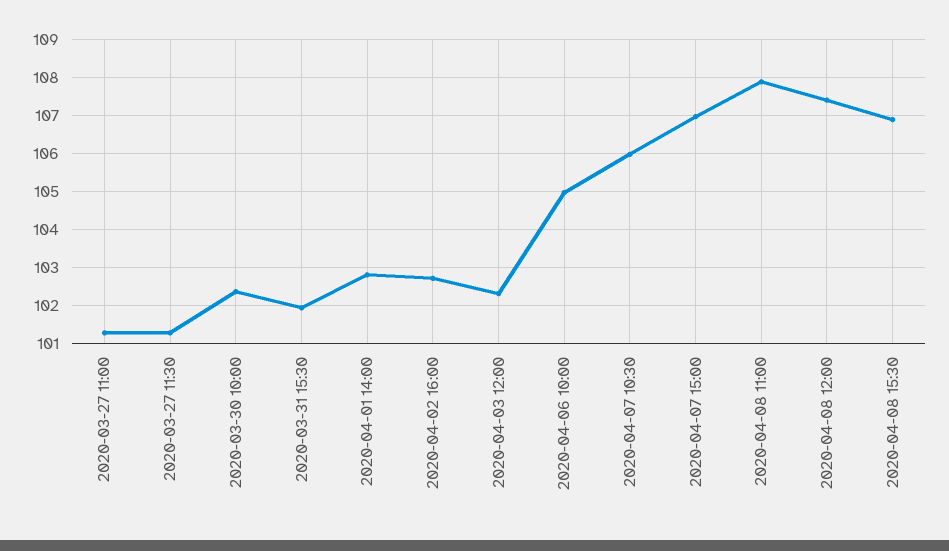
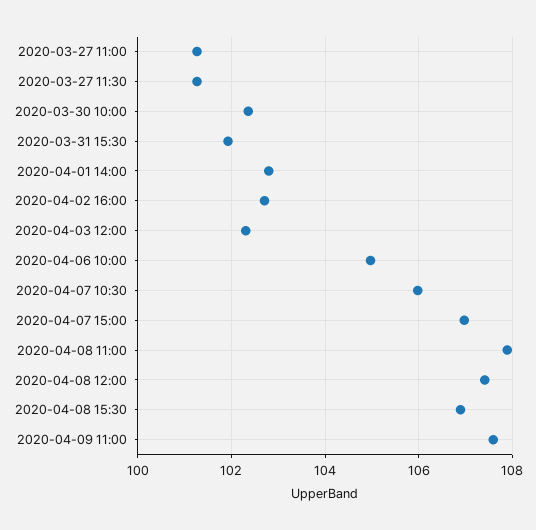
2020-04-09 11:00: none -> 107.6

